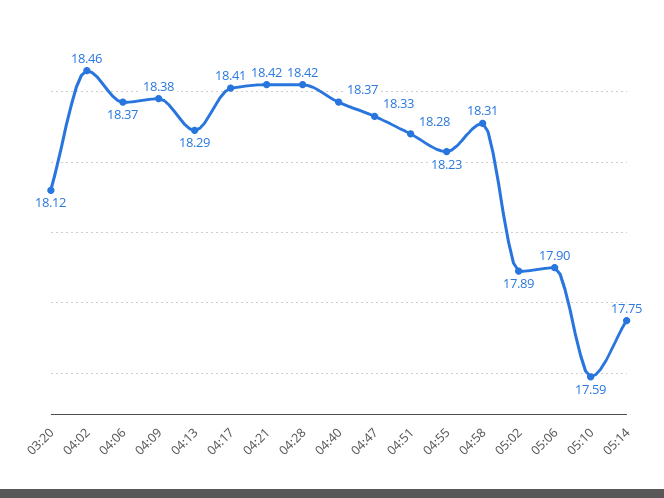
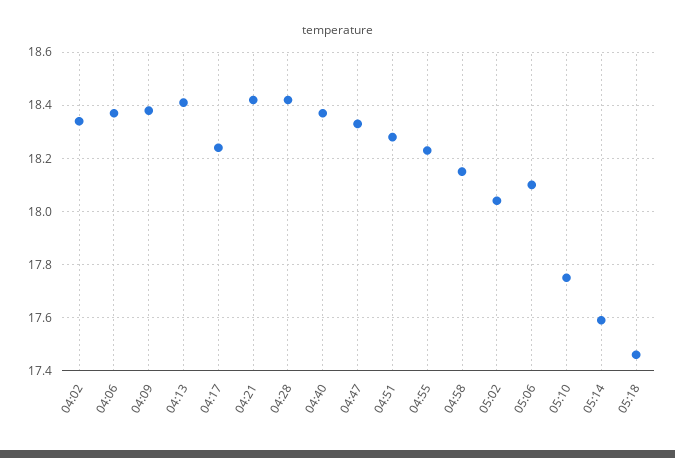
03:20: 18.12 -> none
04:02: 18.46 -> 18.35
04:13: 18.29 -> 18.4
04:17: 18.41 -> 18.25
04:58: 18.31 -> 18.15
05:02: 17.89 -> 18.05
05:06: 17.9 -> 18.1
05:10: 17.59 -> 17.75
05:14: 17.75 -> 17.6
05:18: none -> 17.45

